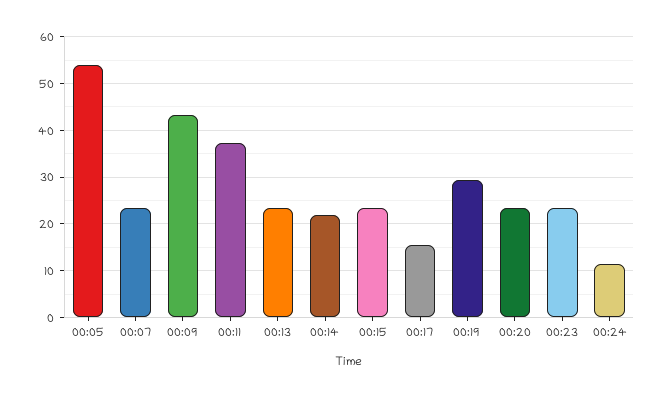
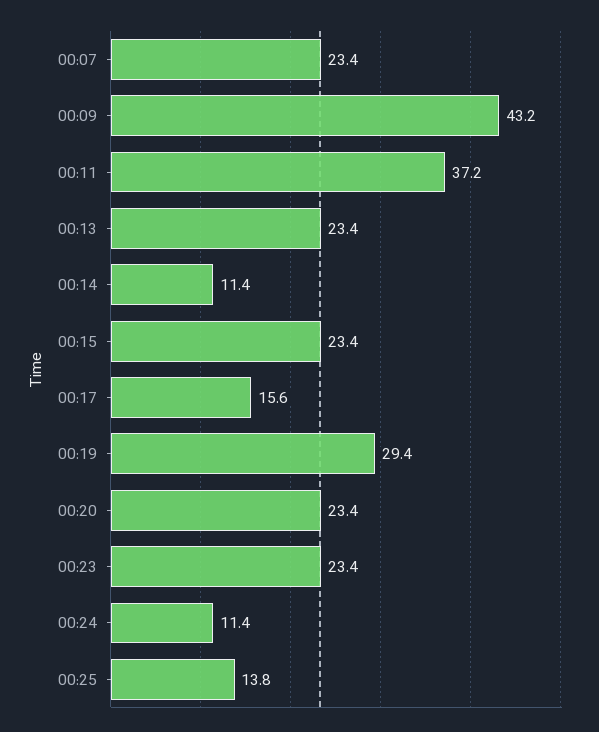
00:05: 54 -> none
00:14: 22 -> 11.4
00:25: none -> 13.8

